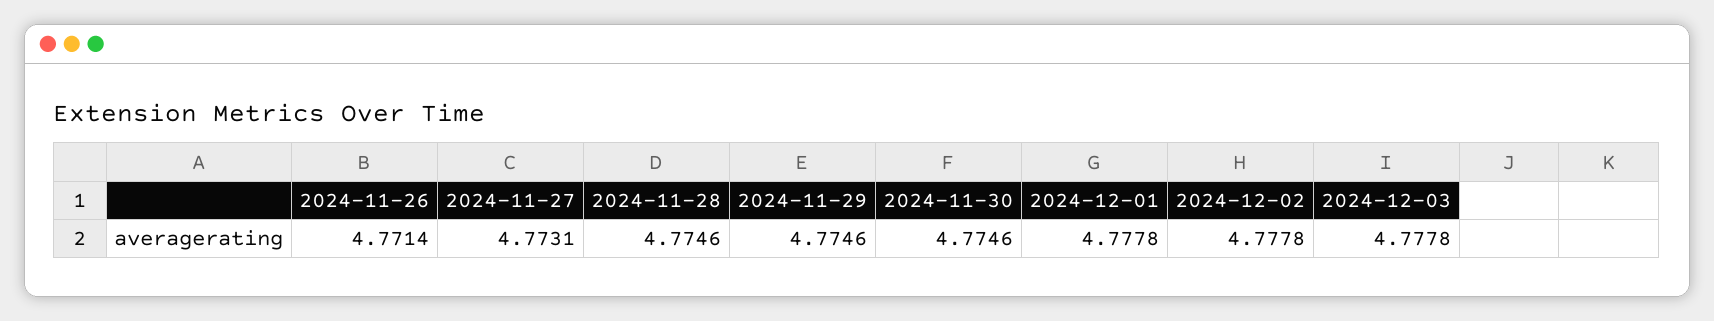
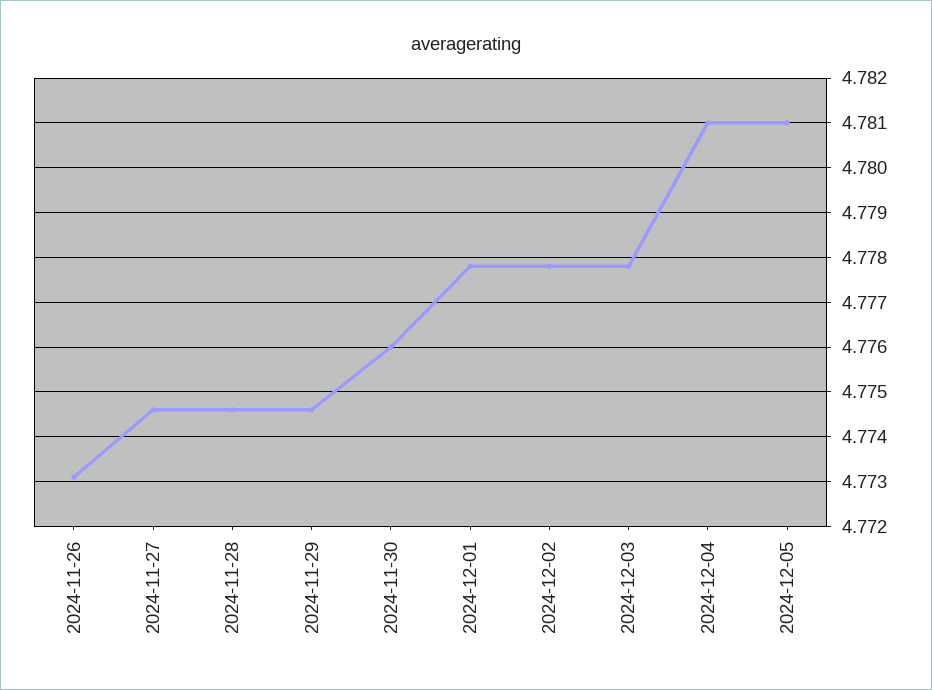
2024-11-26: 4.7714 -> 4.773
2024-11-27: 4.7731 -> 4.7745
2024-11-30: 4.7746 -> 4.776
2024-12-04: none -> 4.781
2024-12-05: none -> 4.781

